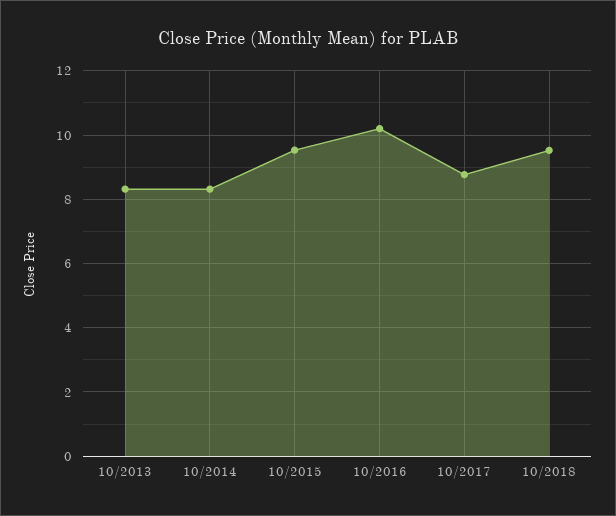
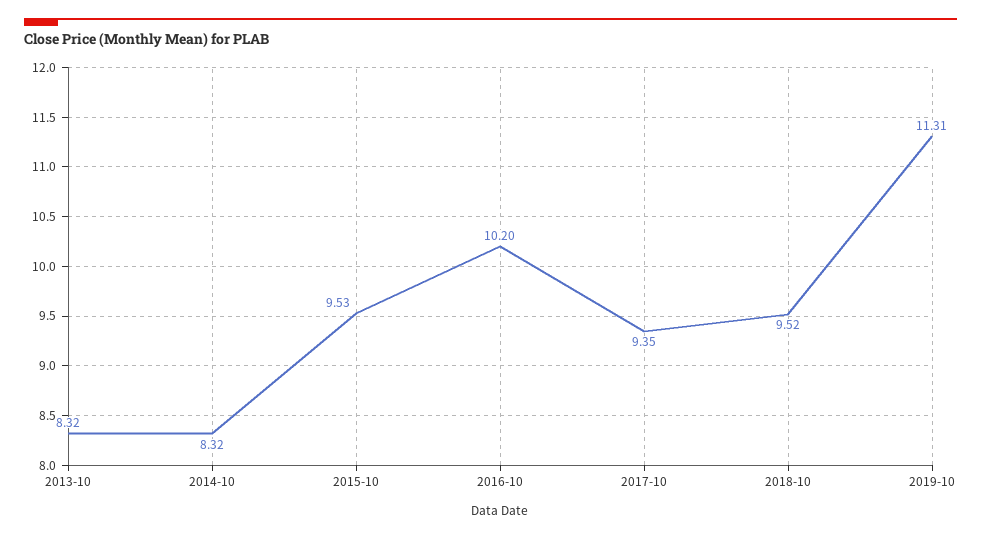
10/2017: 8.8 -> 9.35
2019-10: none -> 11.31

